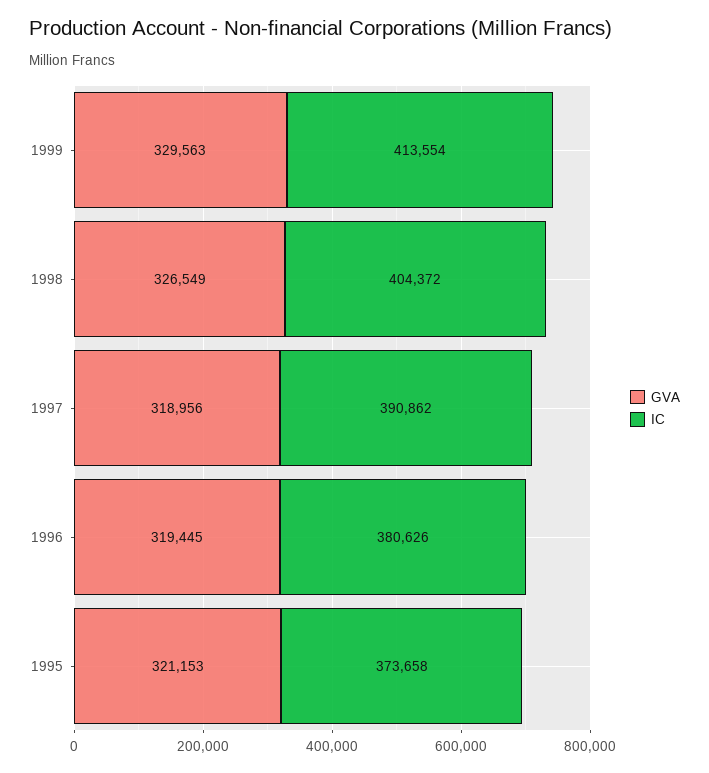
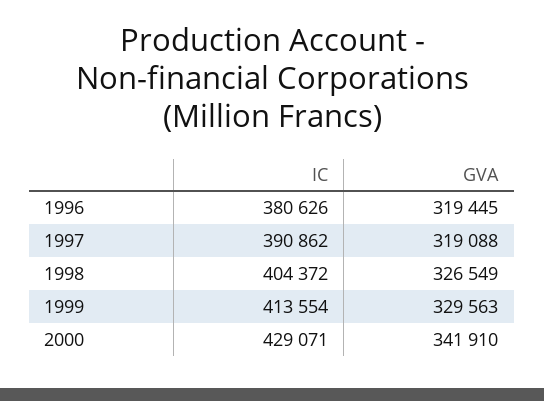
GVA, 1997: 318956 -> 319088
GVA, 1995: 321153 -> none
IC, 1995: 373658 -> none
IC, 2000: none -> 429071
GVA, 2000: none -> 341910

